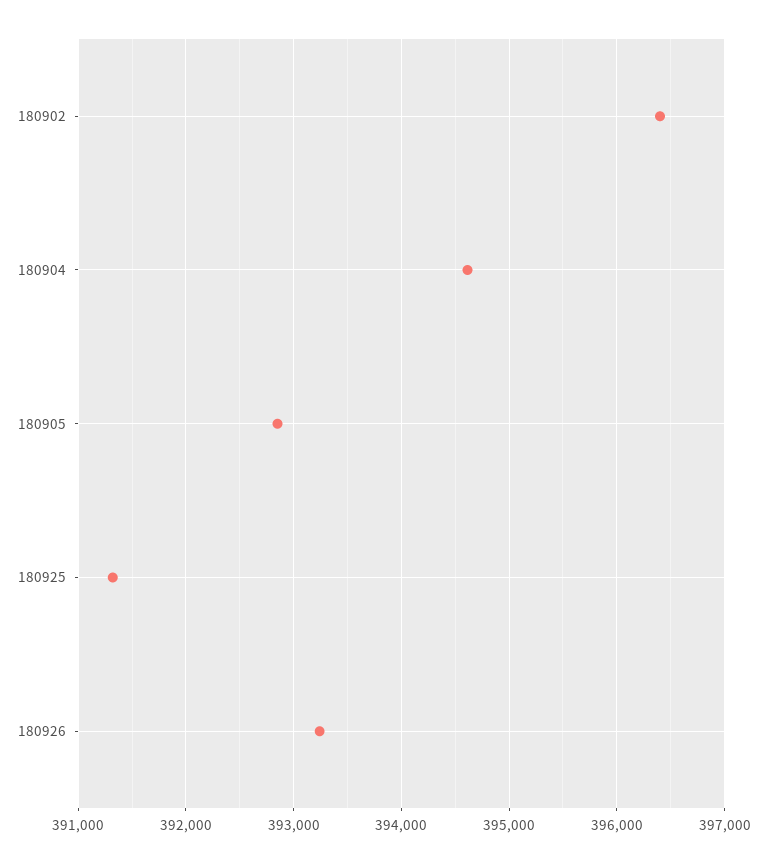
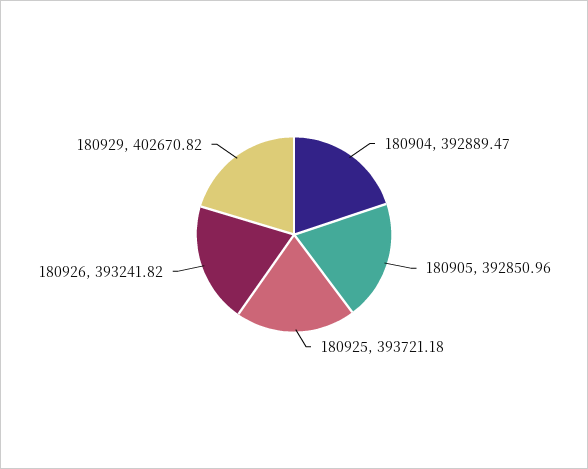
180902: 396400 -> none
180904: 394600 -> 392889.47
180925: 391300 -> 393721.18
180929: none -> 402670.82

